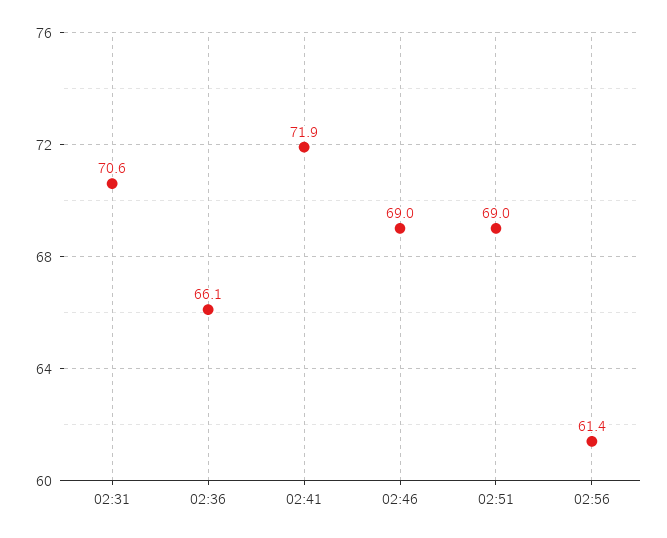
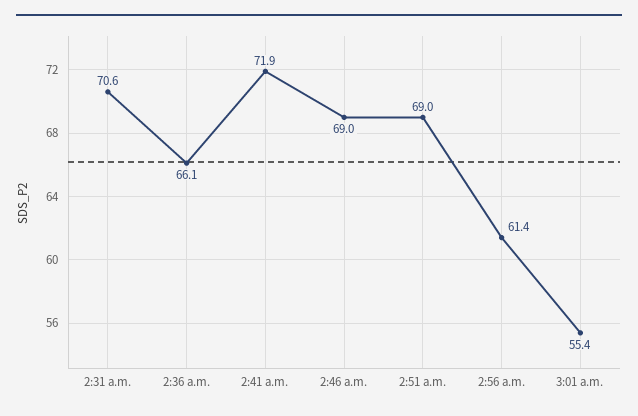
3:01 a.m.: none -> 55.4

